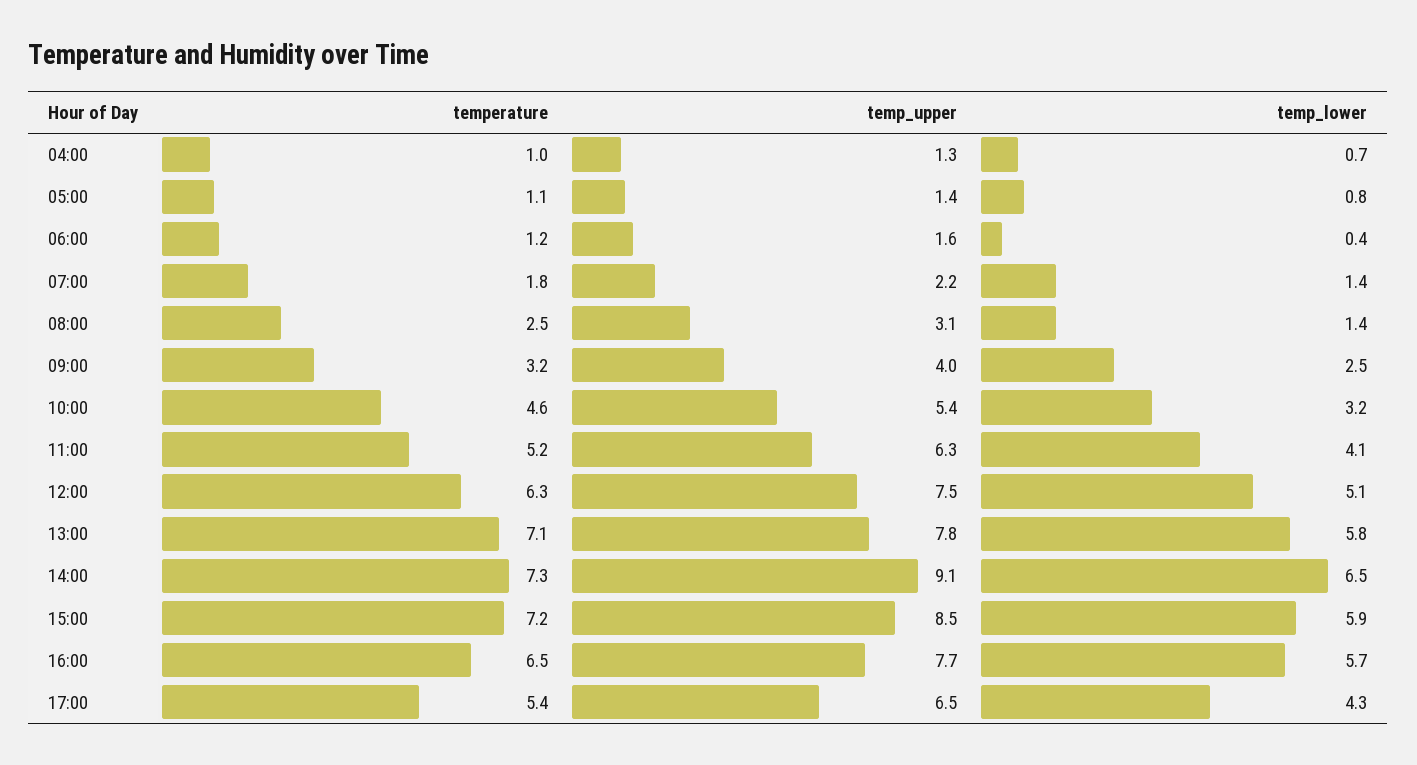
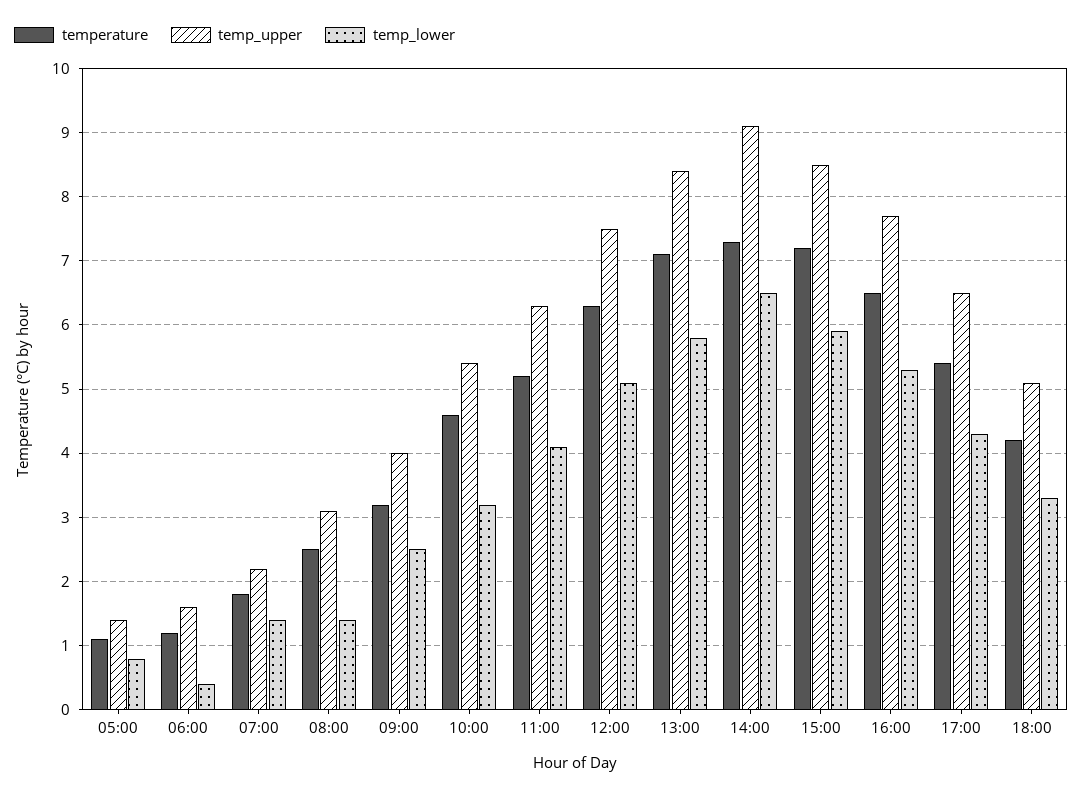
temperature, 04:00: 1 -> none
temp_upper, 04:00: 1.3 -> none
temp_lower, 04:00: 0.7 -> none
temp_upper, 13:00: 7.8 -> 8.4
temp_lower, 16:00: 5.7 -> 5.3
temperature, 18:00: none -> 4.2
temp_upper, 18:00: none -> 5.1
temp_lower, 18:00: none -> 3.3

